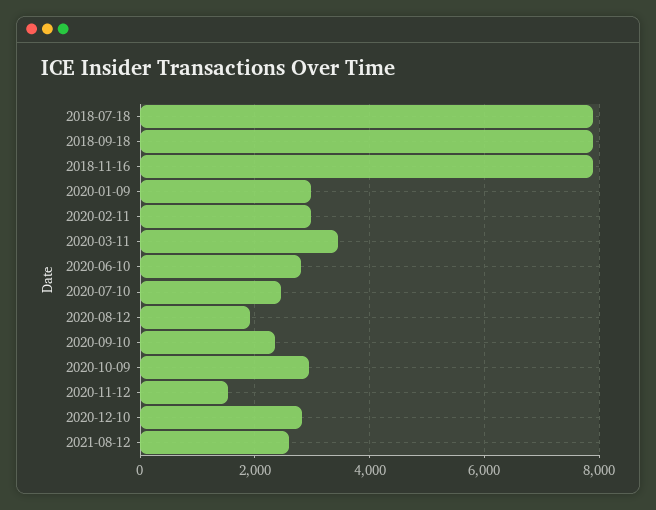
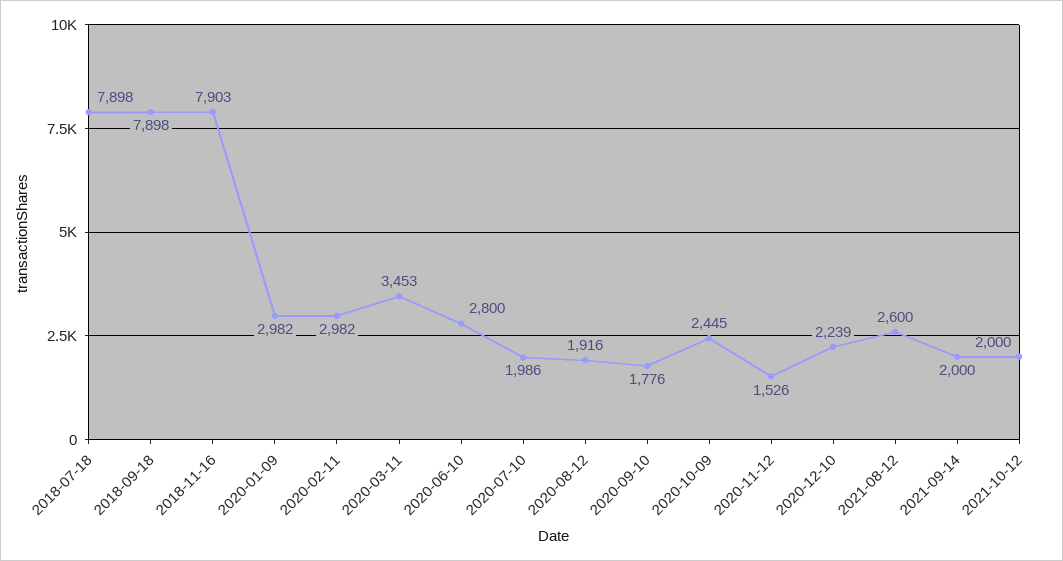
2020-07-10: 2400 -> 1986
2020-09-10: 2400 -> 1776
2020-10-09: 3000 -> 2445
2020-12-10: 2800 -> 2239
2021-09-14: none -> 2000
2021-10-12: none -> 2000

